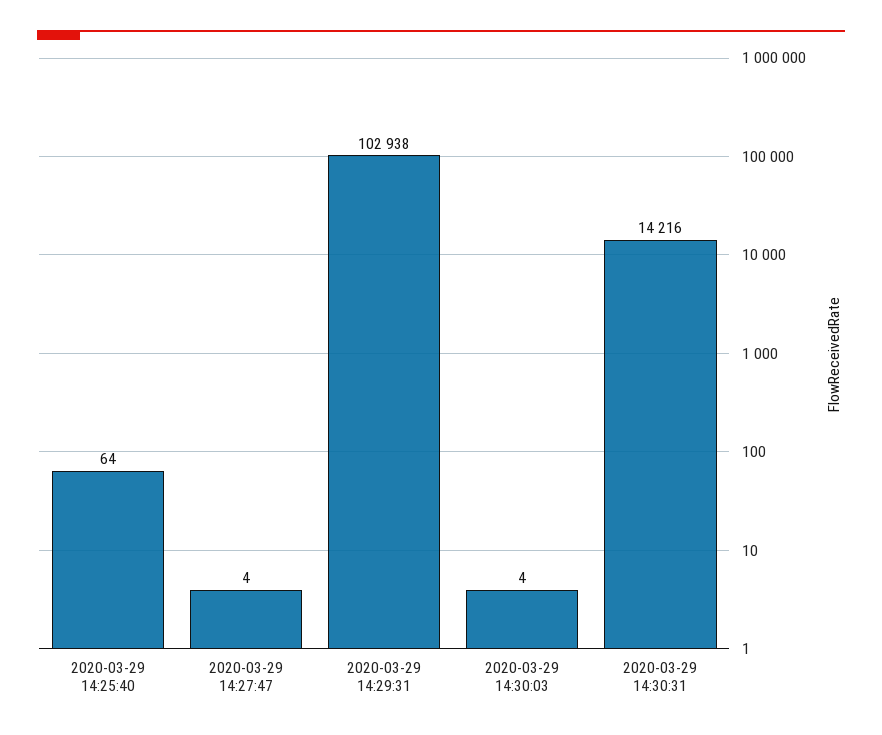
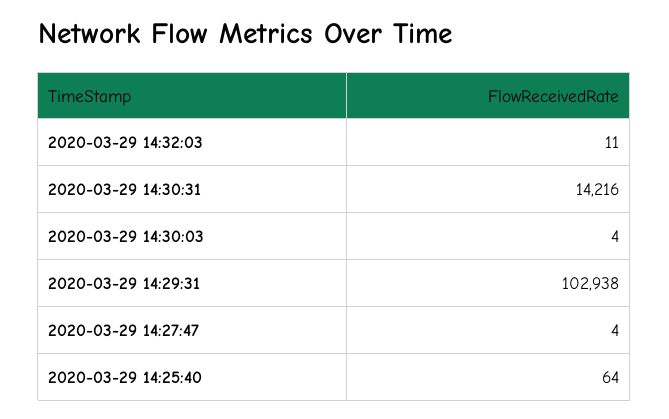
2020-03-29 14:32:03: none -> 11

